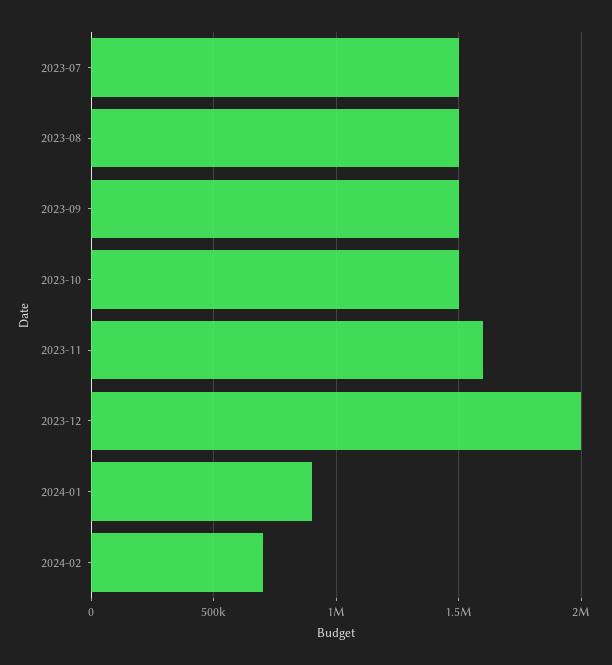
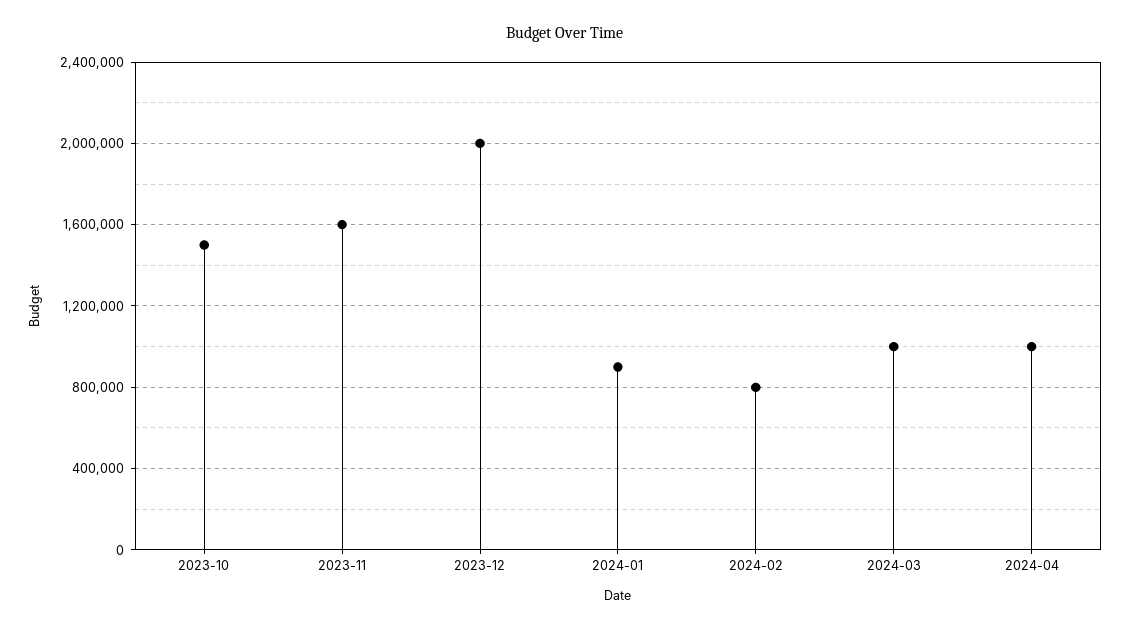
2023-07: 1500000 -> none
2023-08: 1500000 -> none
2023-09: 1500000 -> none
2024-02: 700000 -> 800000
2024-03: none -> 1000000
2024-04: none -> 1000000

